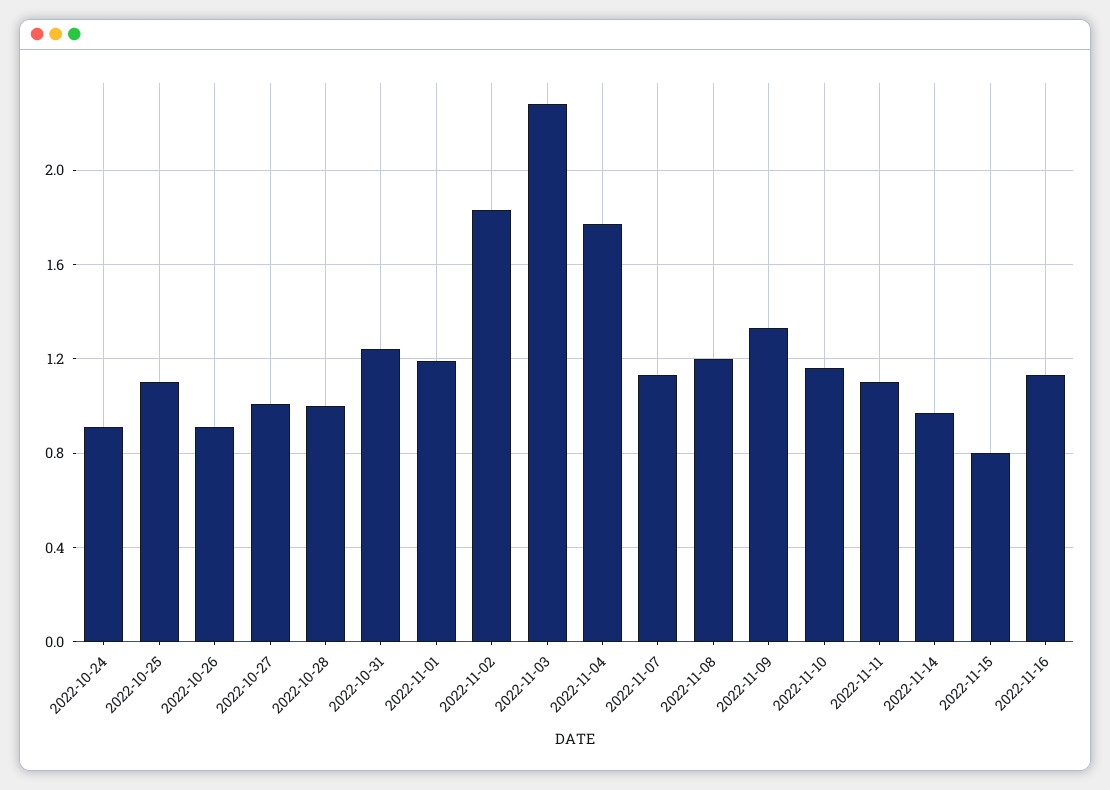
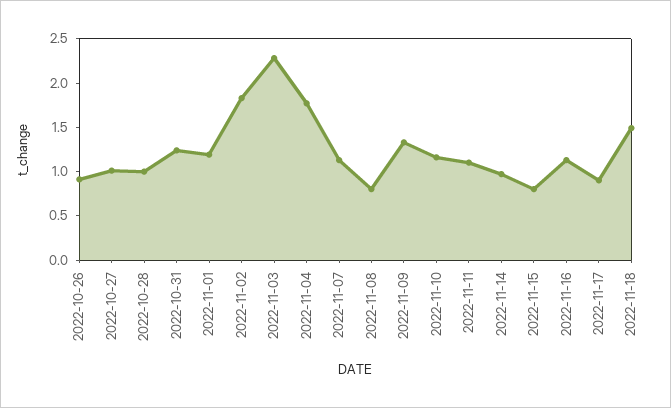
2022-10-24: 0.9 -> none
2022-10-25: 1.1 -> none
2022-11-08: 1.2 -> 0.8
2022-11-17: none -> 0.9
2022-11-18: none -> 1.5

